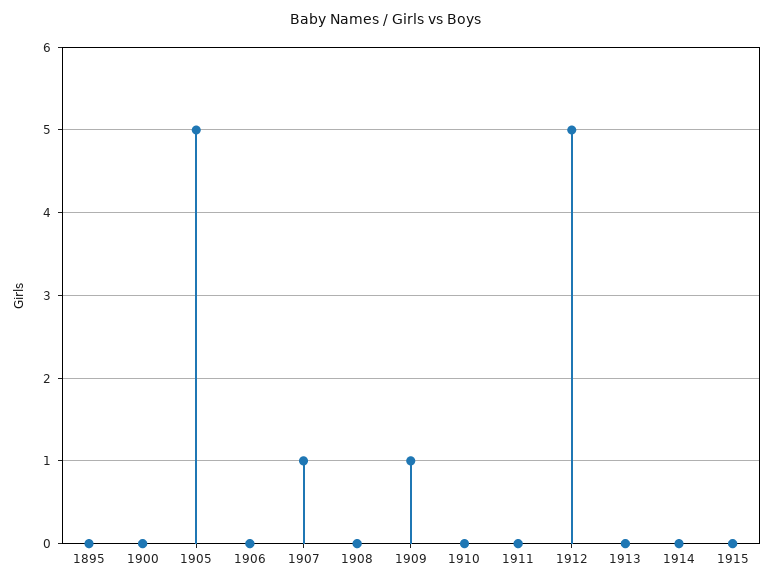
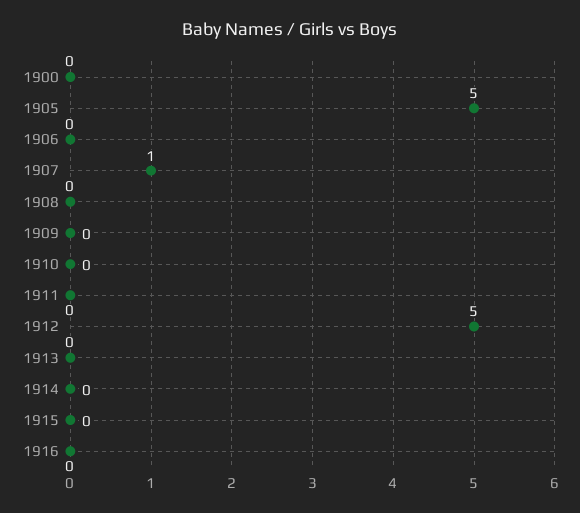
1895: 0 -> none
1909: 1 -> 0
1916: none -> 0

